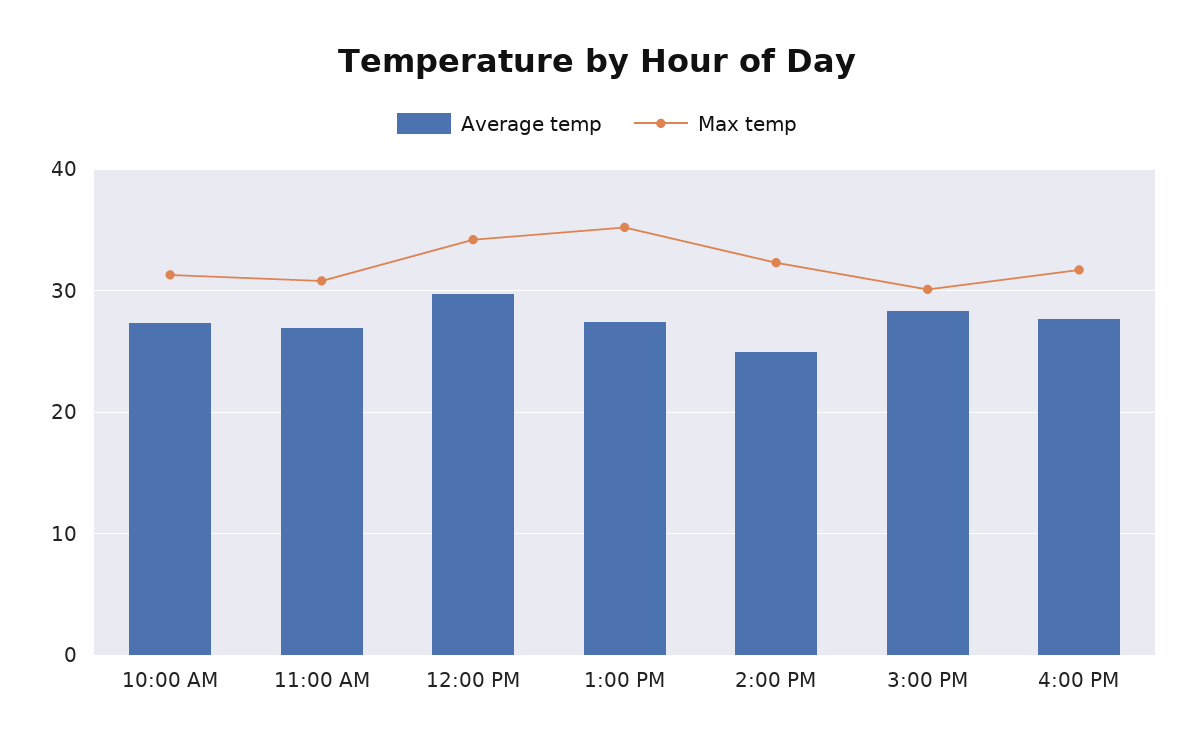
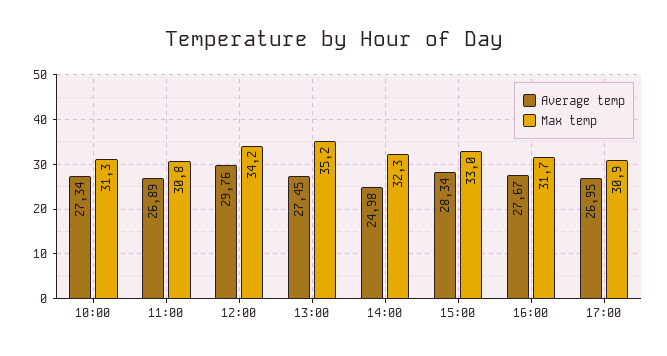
Max temp, 3:00 PM: 30 -> 33
Average temp, 17:00: none -> 26.95
Max temp, 17:00: none -> 30.9

